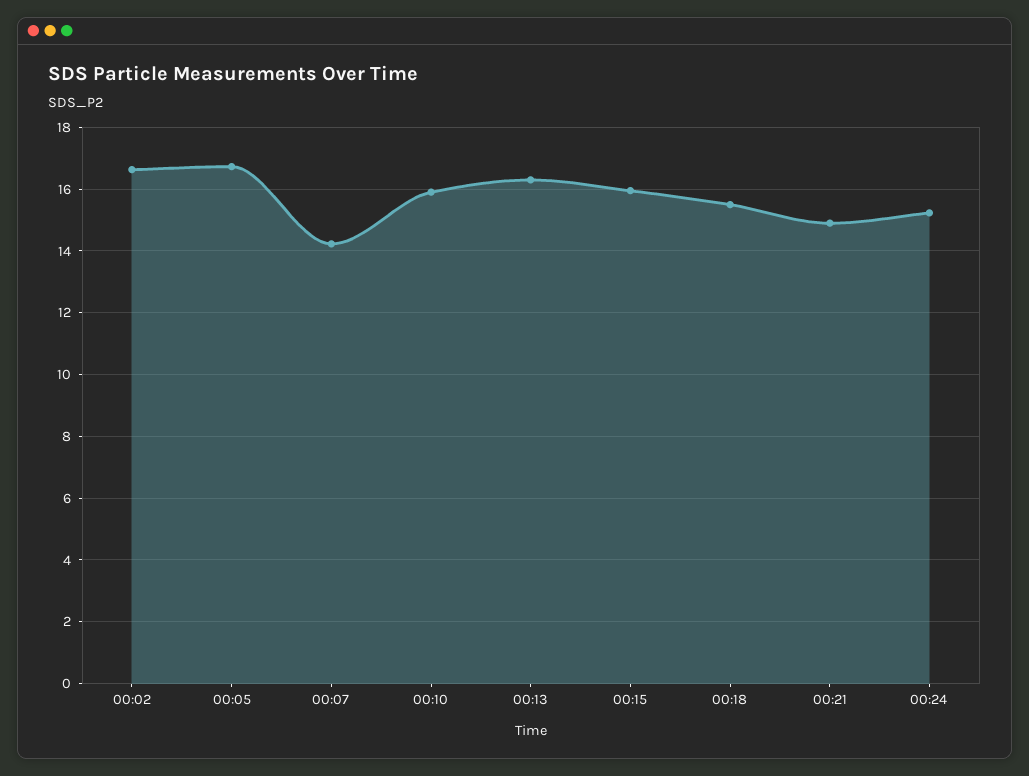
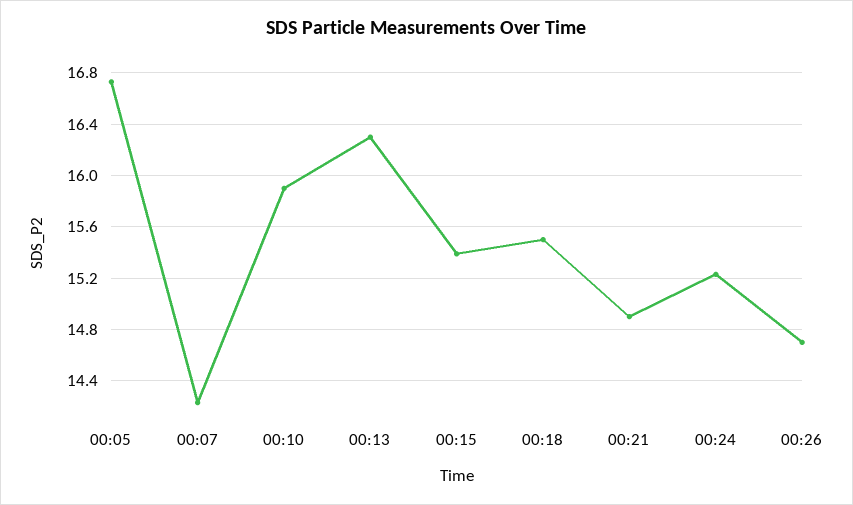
00:02: 16.6 -> none
00:15: 16 -> 15.4
00:26: none -> 14.7

